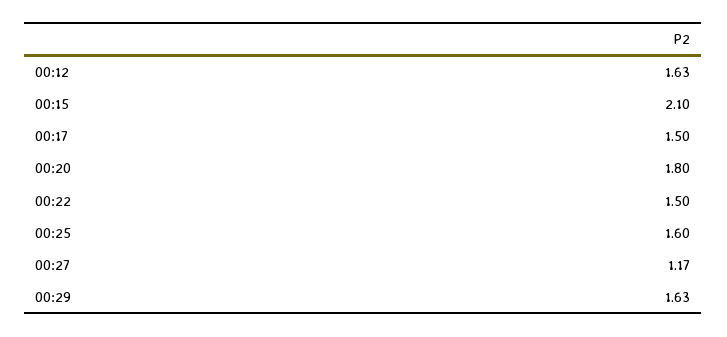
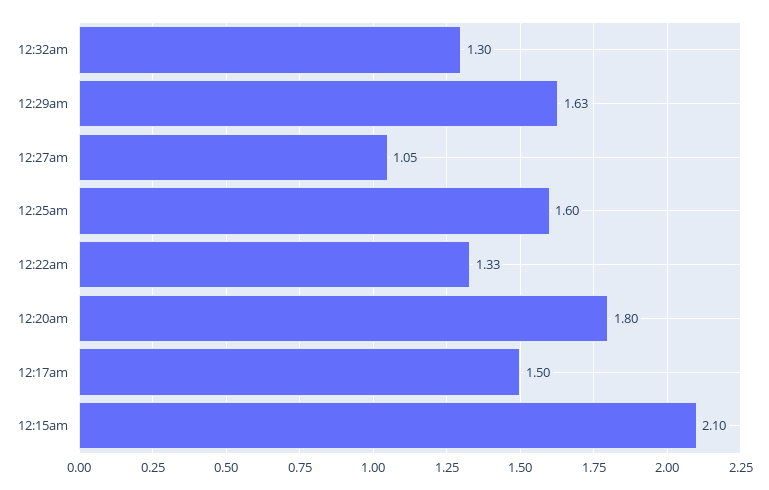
00:12: 1.63 -> none
00:22: 1.5 -> 1.33
00:27: 1.17 -> 1.05
12:32am: none -> 1.3

